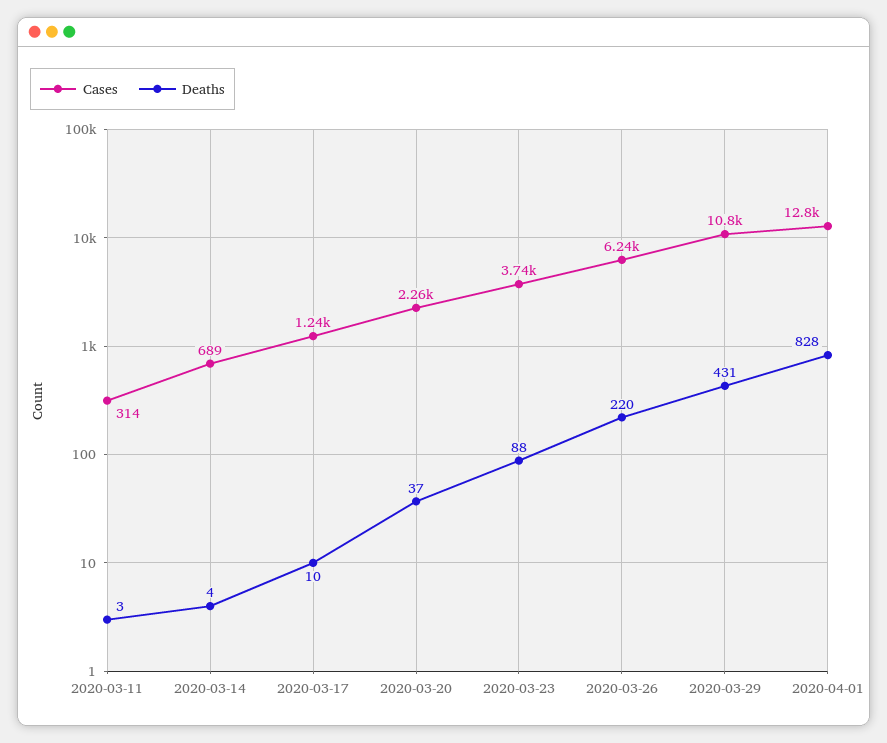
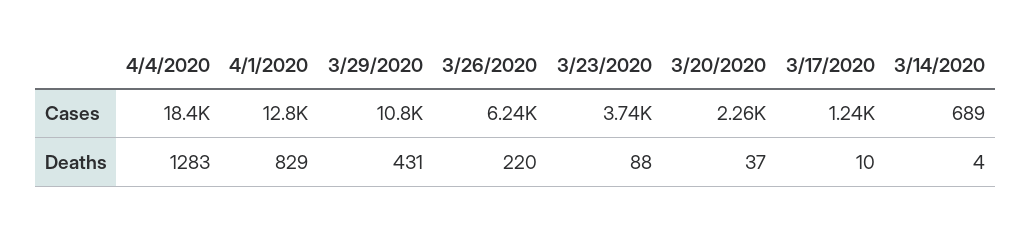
Cases, 2020-03-11: 314 -> none
Deaths, 2020-03-11: 3 -> none
Deaths, 2020-04-01: 828 -> 829
Cases, 4/4/2020: none -> 18400
Deaths, 4/4/2020: none -> 1283

